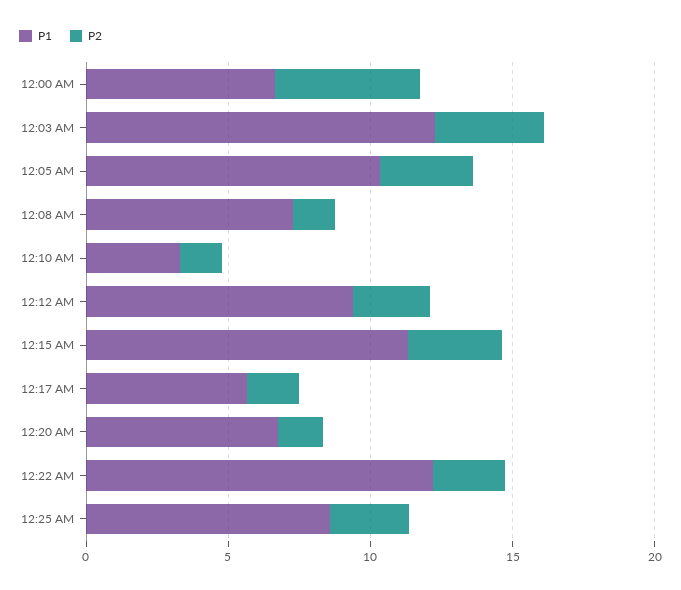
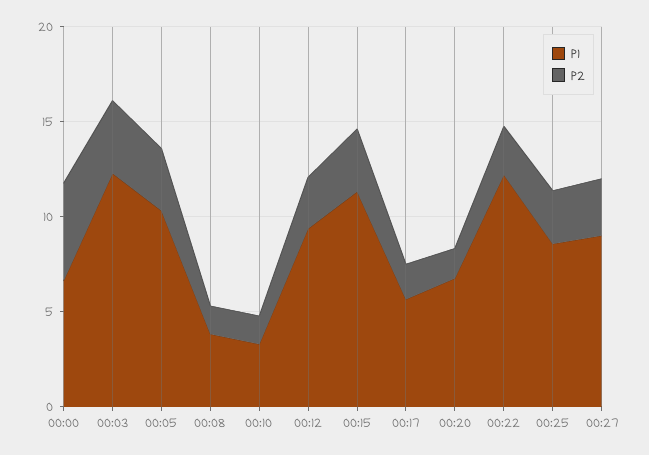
P1, 12:08 AM: 7 -> 4
P1, 00:27: none -> 9
P2, 00:27: none -> 3

